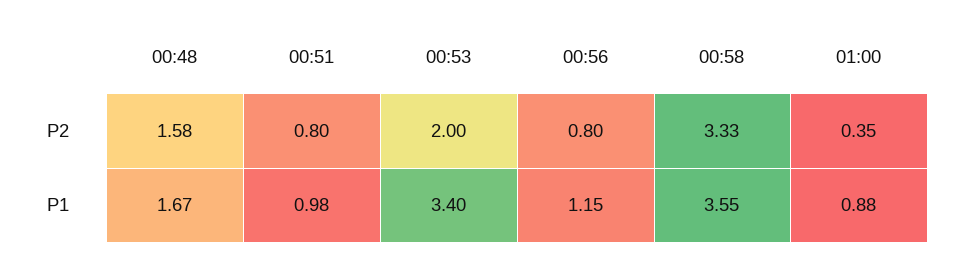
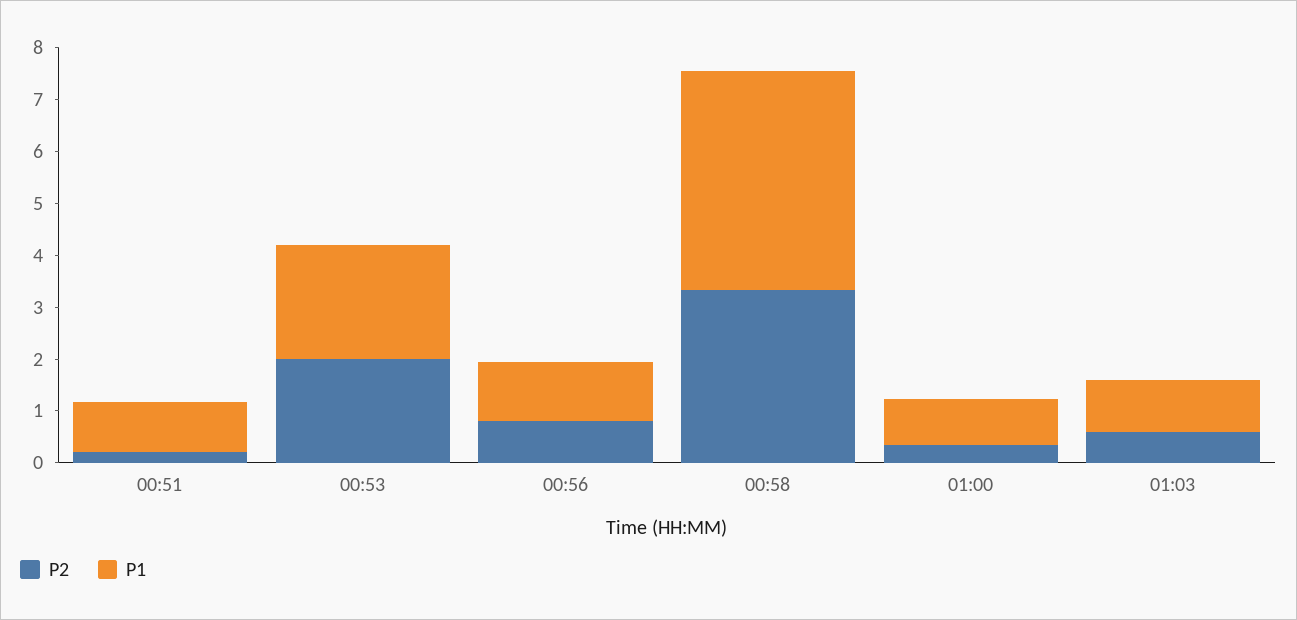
P2, 00:48: 1.58 -> none
P2, 00:51: 0.8 -> 0.2
P1, 00:48: 1.67 -> none
P1, 00:53: 3.4 -> 2.2
P1, 00:58: 3.55 -> 4.2
P2, 01:03: none -> 0.6
P1, 01:03: none -> 1

